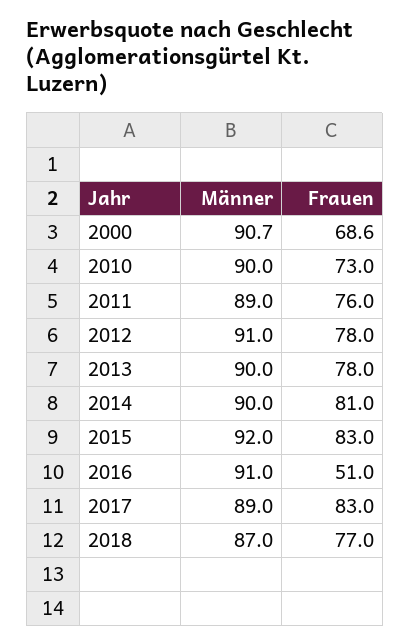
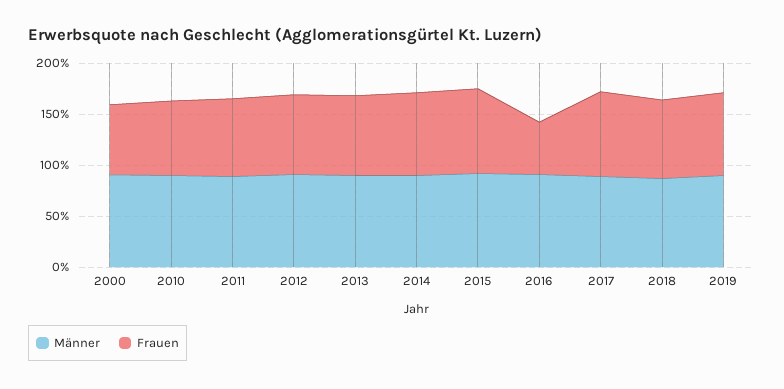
Männer, 2019: none -> 90
Frauen, 2019: none -> 80

